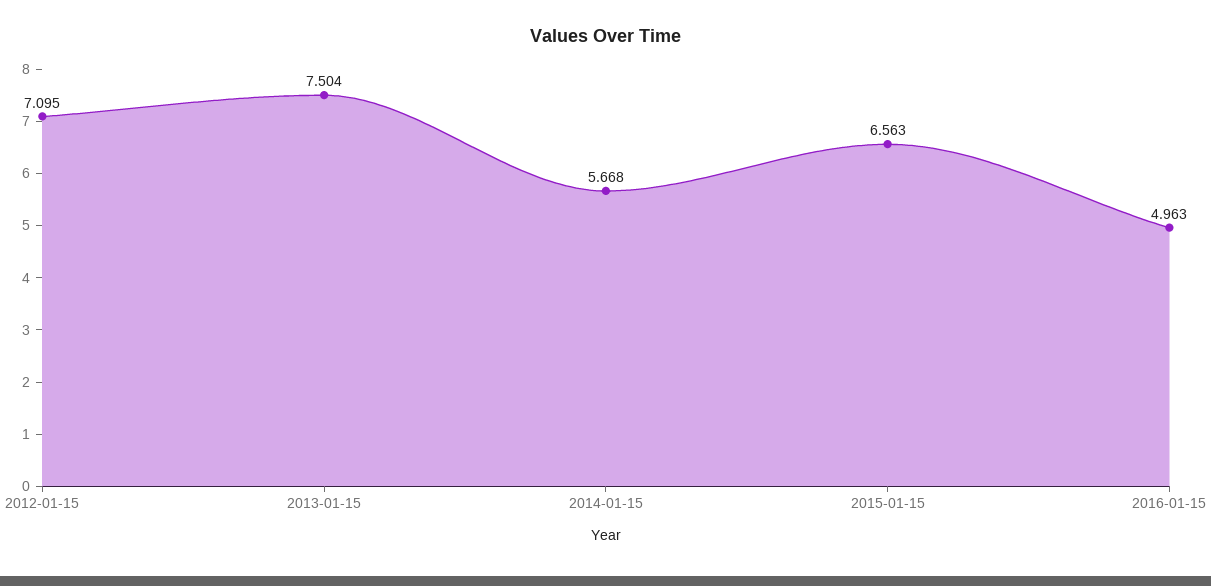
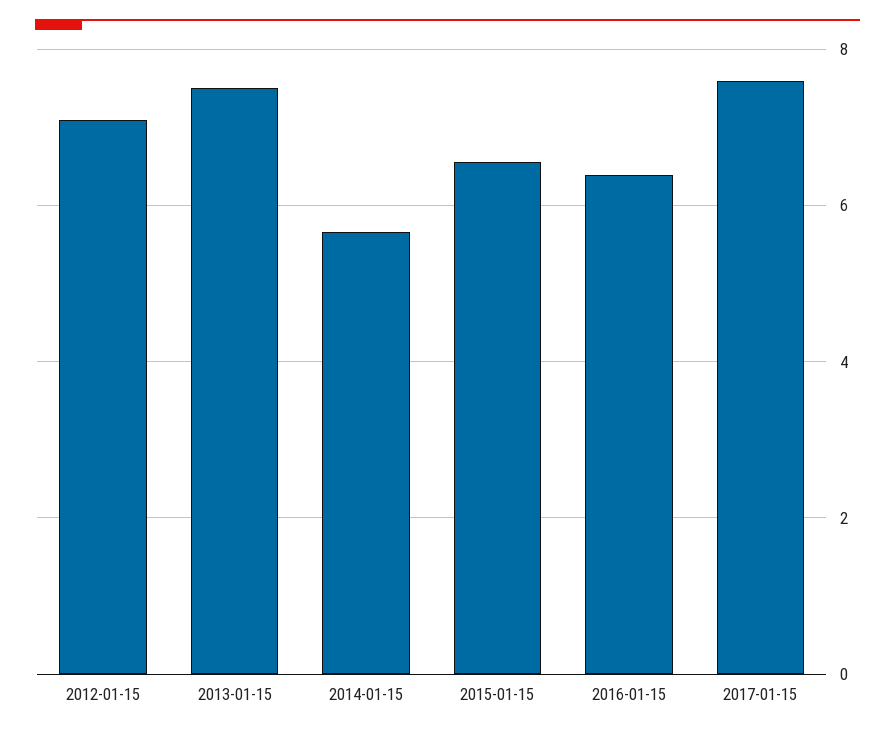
2016-01-15: 4.963 -> 6.4
2017-01-15: none -> 7.6

